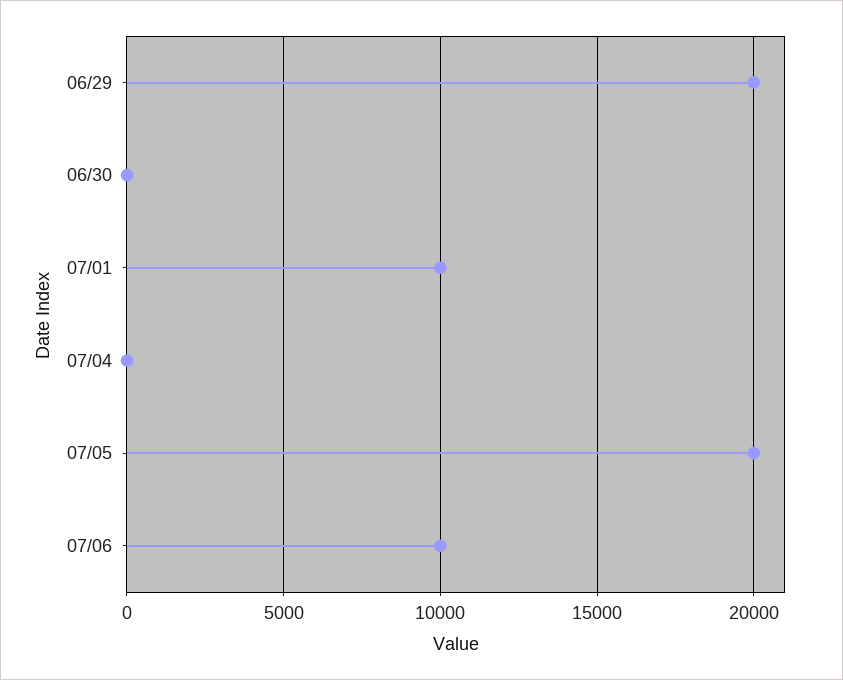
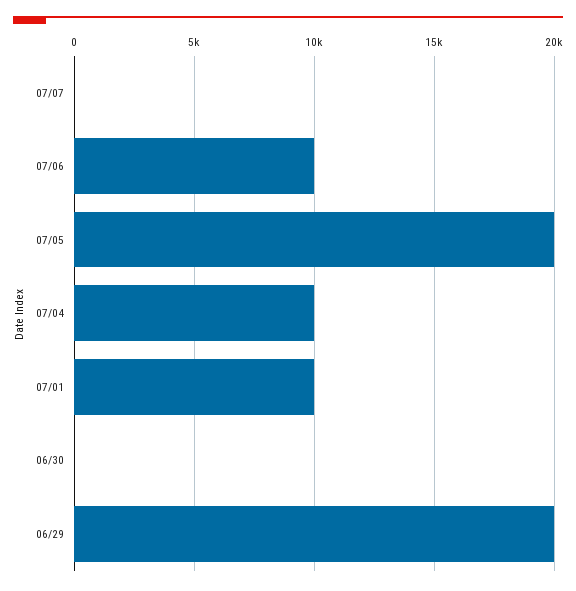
07/04: 0 -> 10000
07/07: none -> 0

